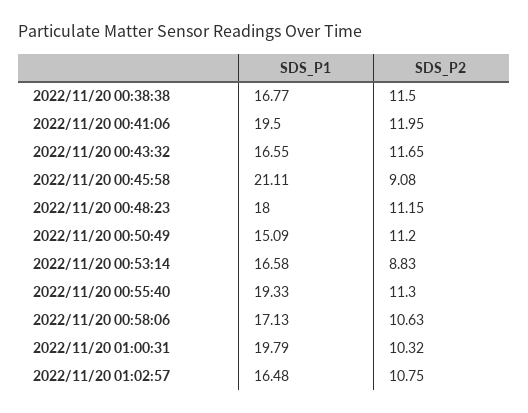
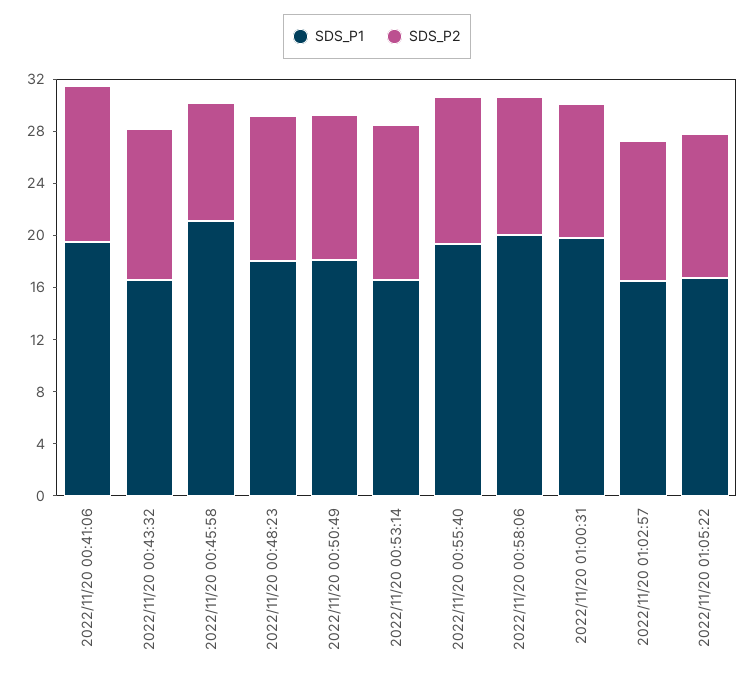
SDS_P1, 2022/11/20 00:38:38: 16.77 -> none
SDS_P2, 2022/11/20 00:38:38: 11.5 -> none
SDS_P1, 2022/11/20 00:50:49: 15.09 -> 18
SDS_P2, 2022/11/20 00:53:14: 8.83 -> 12
SDS_P1, 2022/11/20 00:58:06: 17.13 -> 20
SDS_P1, 2022/11/20 01:05:22: none -> 17
SDS_P2, 2022/11/20 01:05:22: none -> 11

